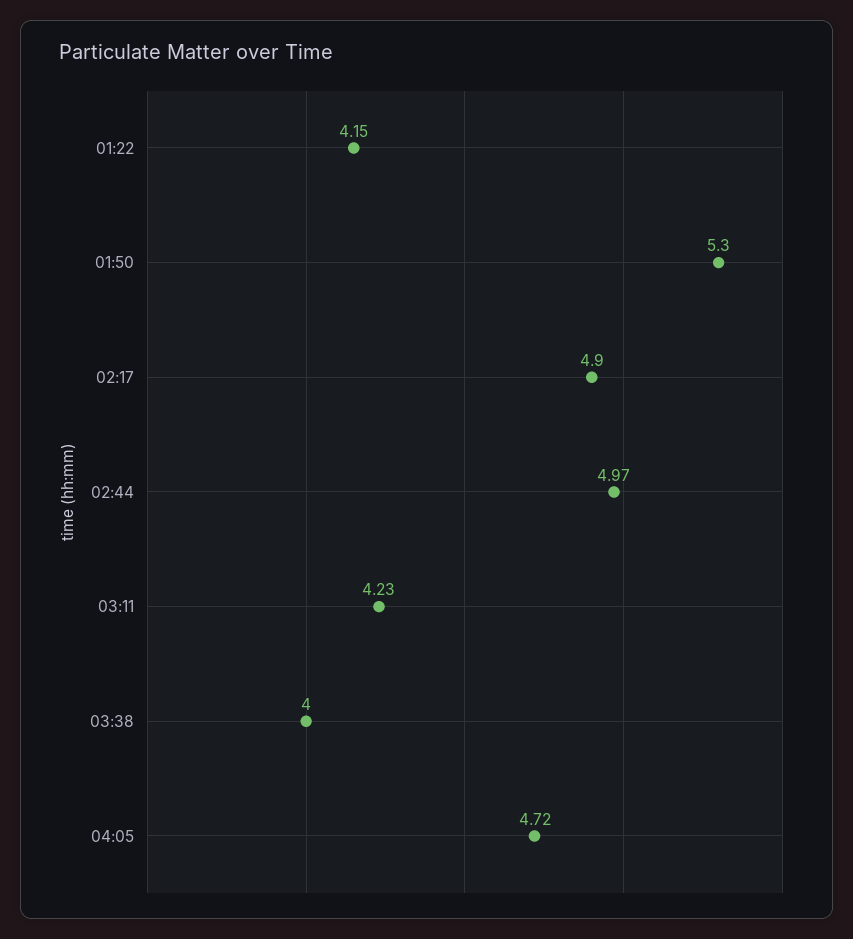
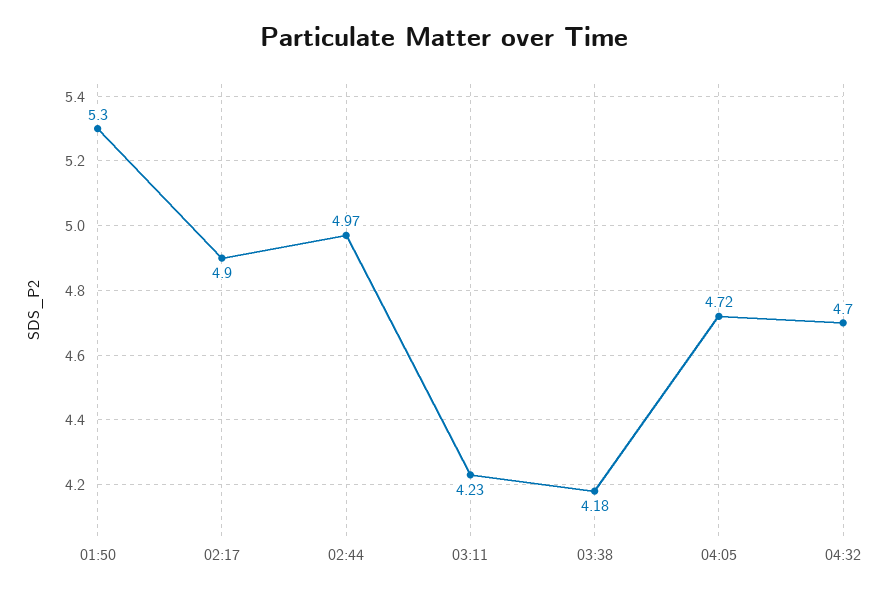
01:22: 4.15 -> none
03:38: 4 -> 4.18
04:32: none -> 4.7

